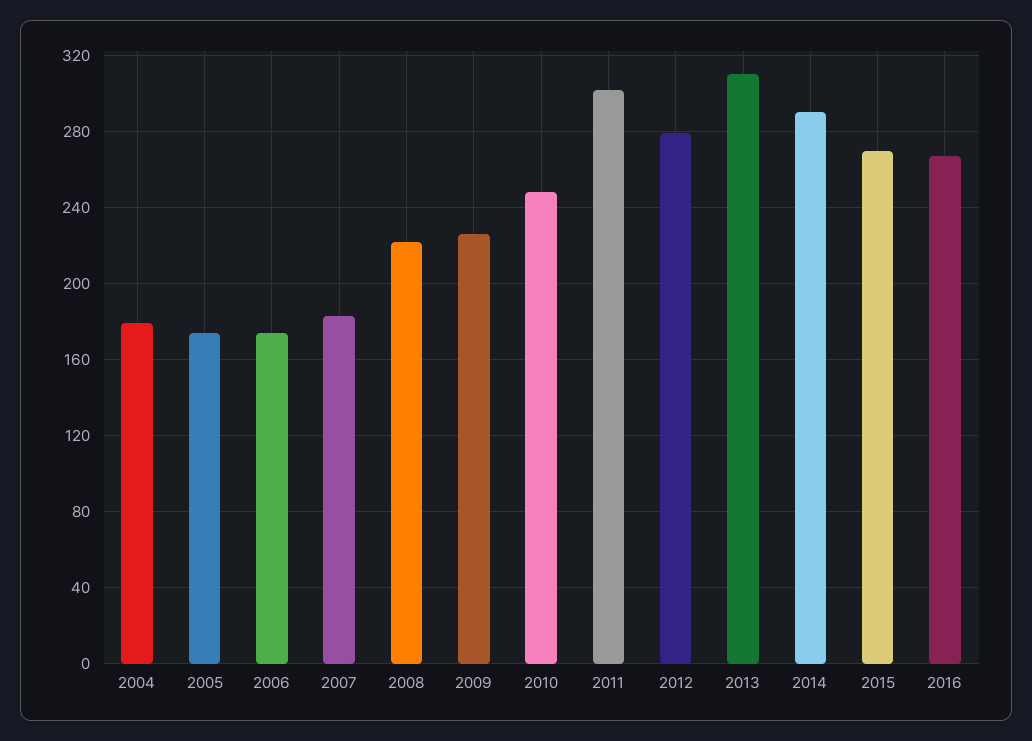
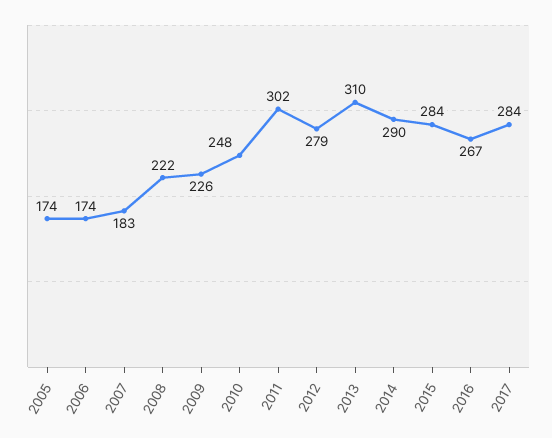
2004: 180 -> none
2015: 270 -> 284
2017: none -> 284

